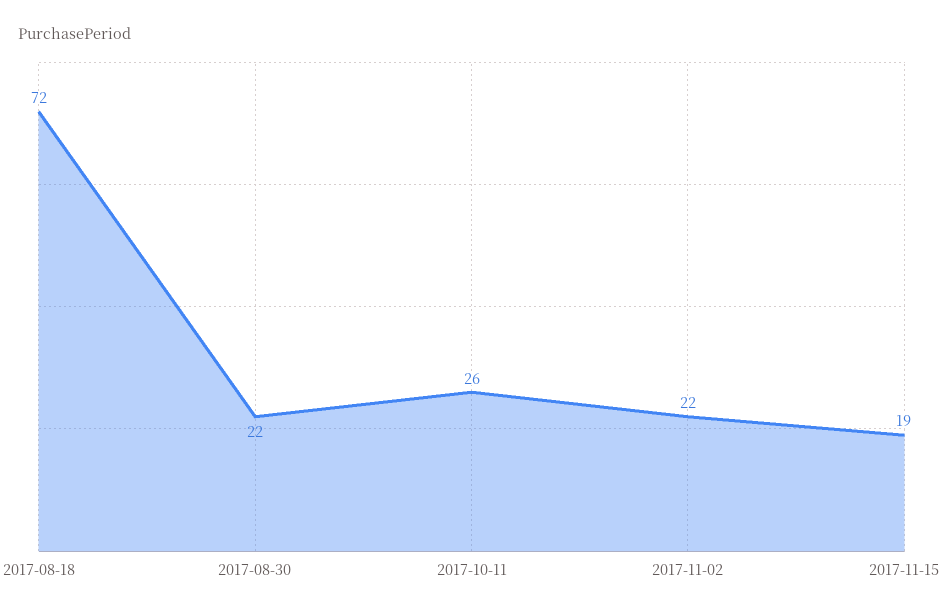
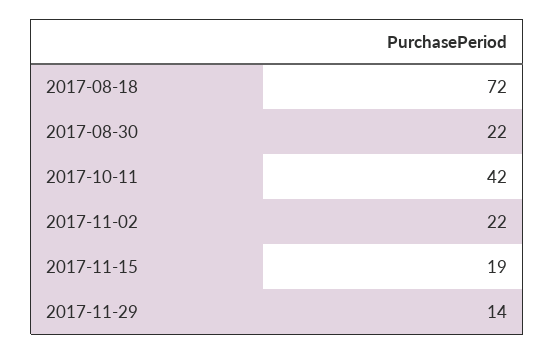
2017-10-11: 26 -> 42
2017-11-29: none -> 14

